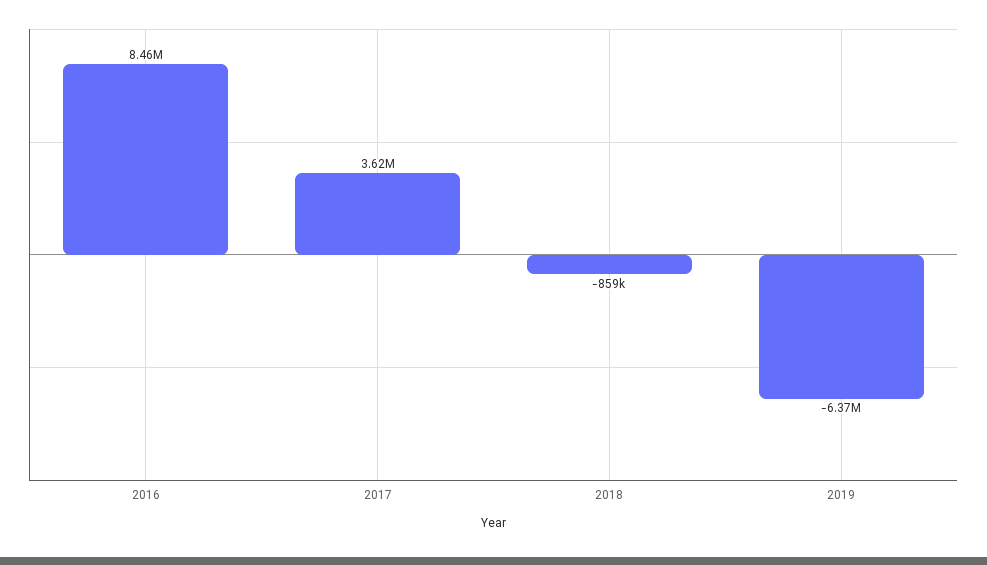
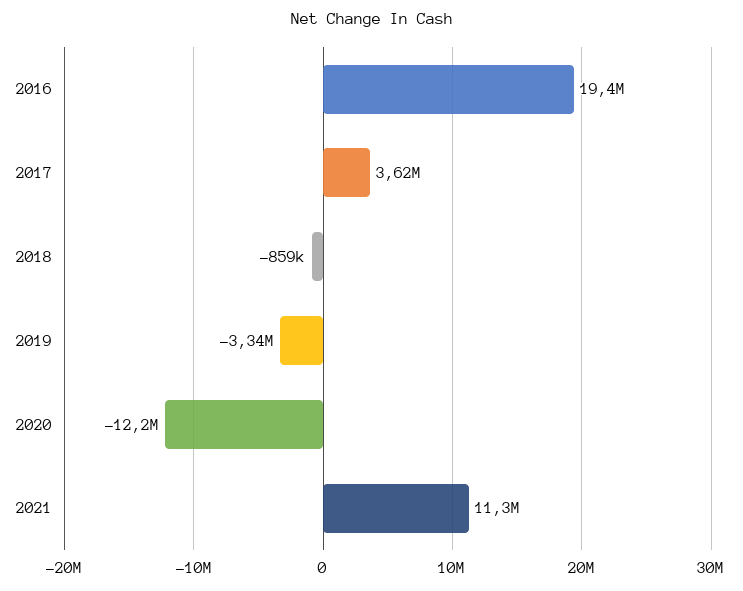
2016: 8460000 -> 19400000
2019: -6370000 -> -3340000
2020: none -> -12200000
2021: none -> 11300000

